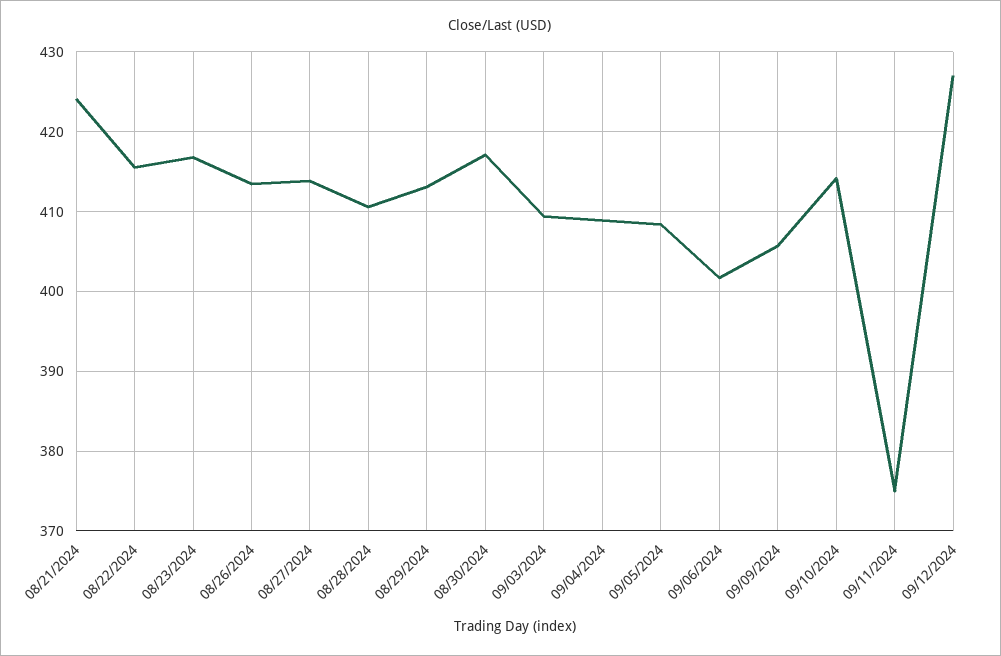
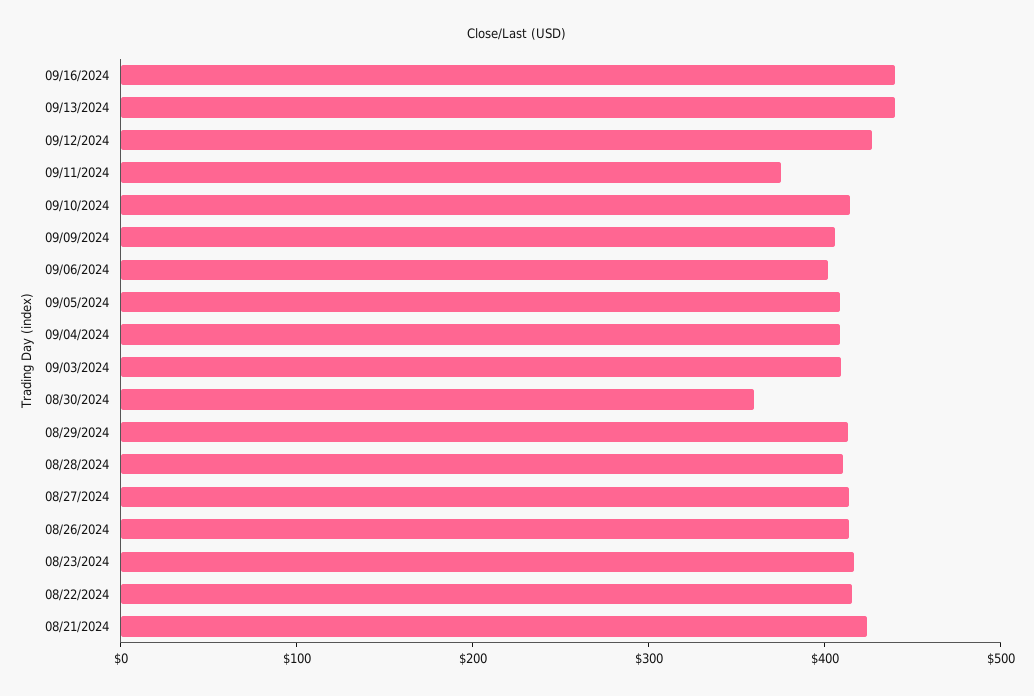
08/30/2024: 417 -> 360
09/16/2024: none -> 440
09/13/2024: none -> 440

